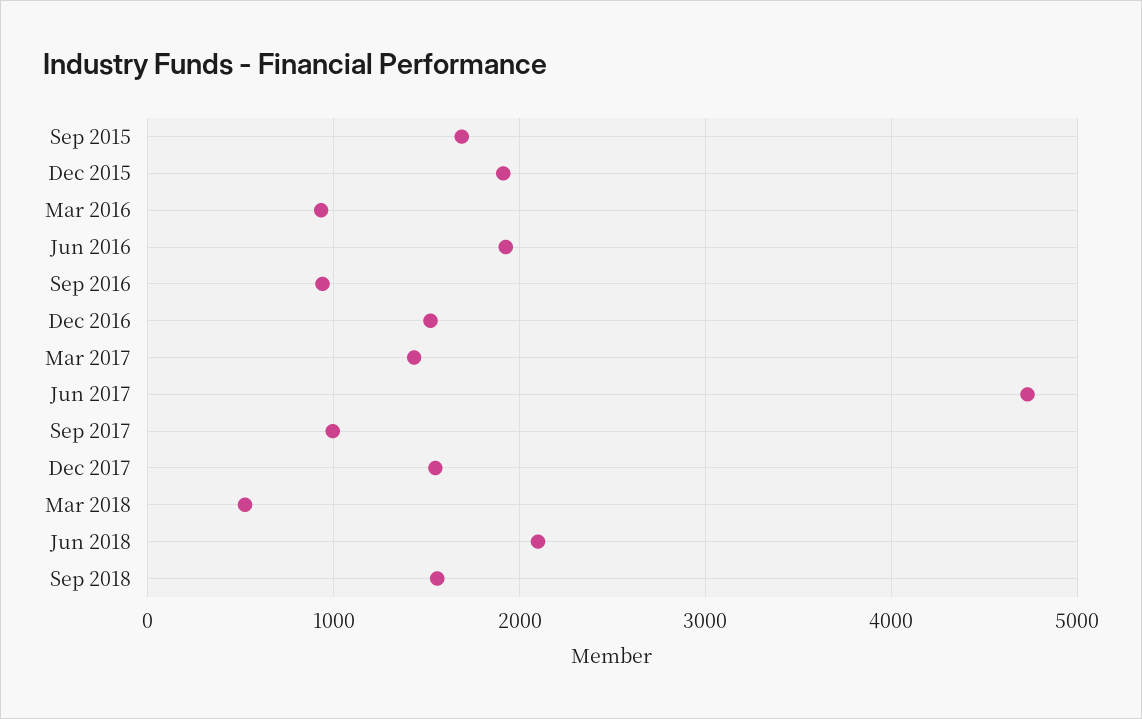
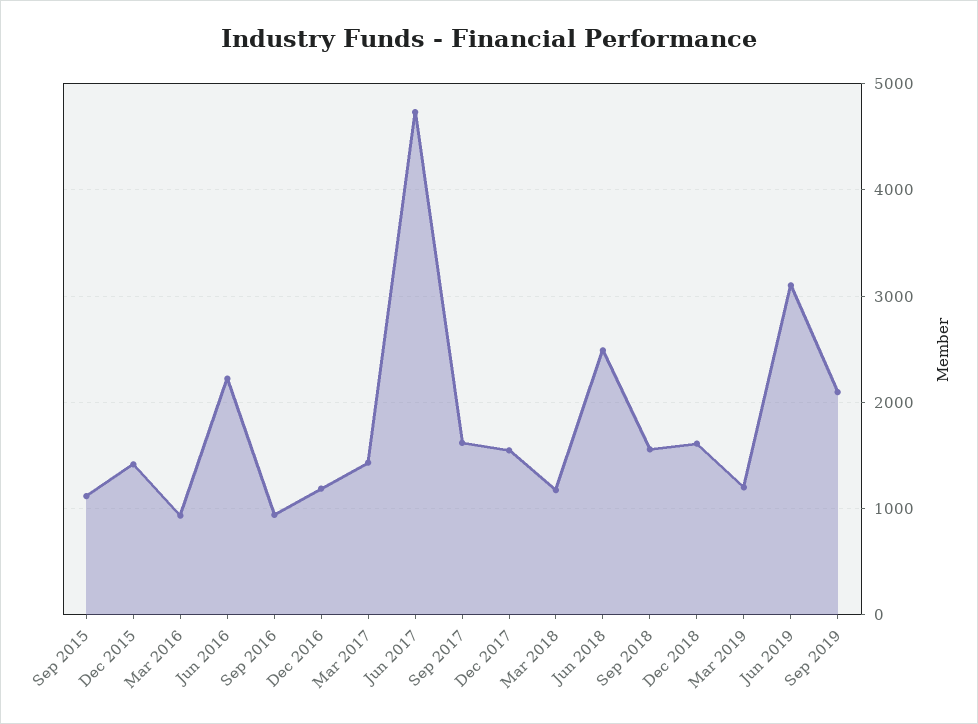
Sep 2015: 1700 -> 1100
Dec 2015: 1900 -> 1400
Jun 2016: 1900 -> 2200
Dec 2016: 1500 -> 1200
Sep 2017: 1000 -> 1600
Mar 2018: 500 -> 1200
Jun 2018: 2100 -> 2500
Dec 2018: none -> 1600
Mar 2019: none -> 1200
Jun 2019: none -> 3100
Sep 2019: none -> 2100

